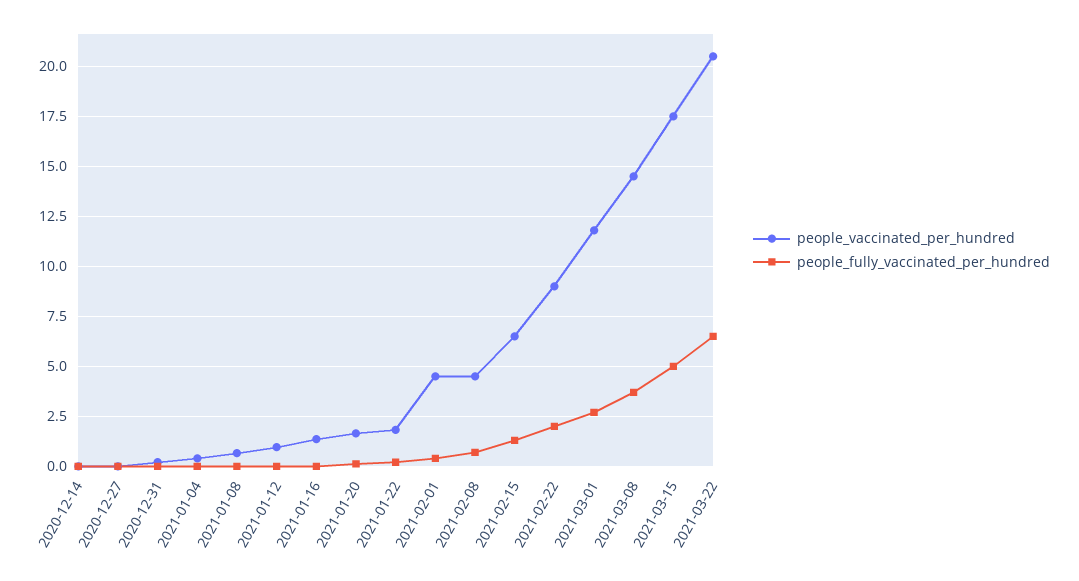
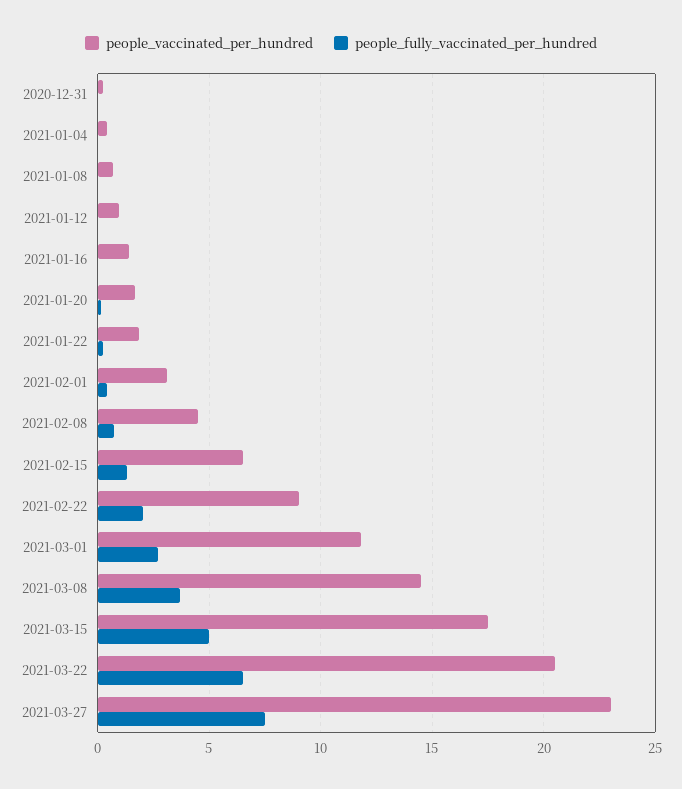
people_vaccinated_per_hundred, 2020-12-14: 0 -> none
people_fully_vaccinated_per_hundred, 2020-12-14: 0 -> none
people_vaccinated_per_hundred, 2020-12-27: 0 -> none
people_fully_vaccinated_per_hundred, 2020-12-27: 0 -> none
people_vaccinated_per_hundred, 2021-02-01: 4.5 -> 3
people_vaccinated_per_hundred, 2021-03-27: none -> 23
people_fully_vaccinated_per_hundred, 2021-03-27: none -> 7.5

